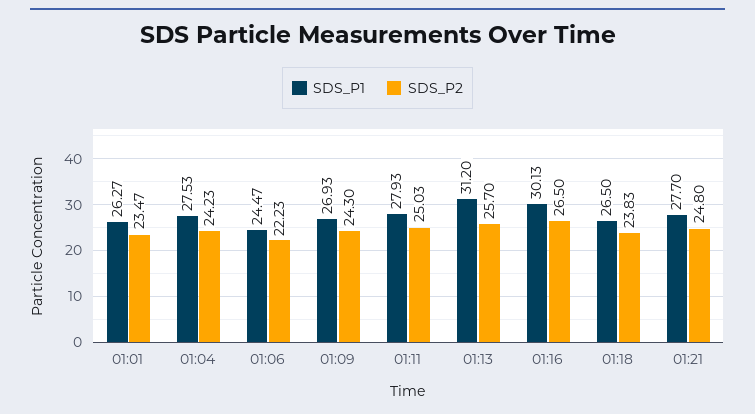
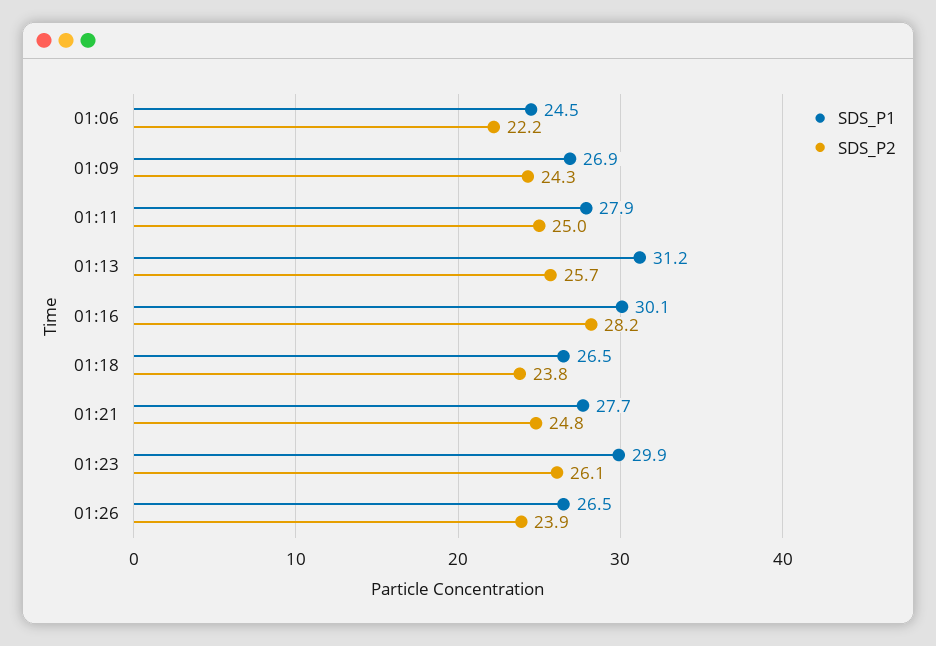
SDS_P1, 01:01: 26.27 -> none
SDS_P2, 01:01: 23.47 -> none
SDS_P1, 01:04: 27.53 -> none
SDS_P2, 01:04: 24.23 -> none
SDS_P2, 01:16: 26.5 -> 28.2
SDS_P1, 01:23: none -> 29.9
SDS_P2, 01:23: none -> 26.1
SDS_P1, 01:26: none -> 26.5
SDS_P2, 01:26: none -> 23.9

